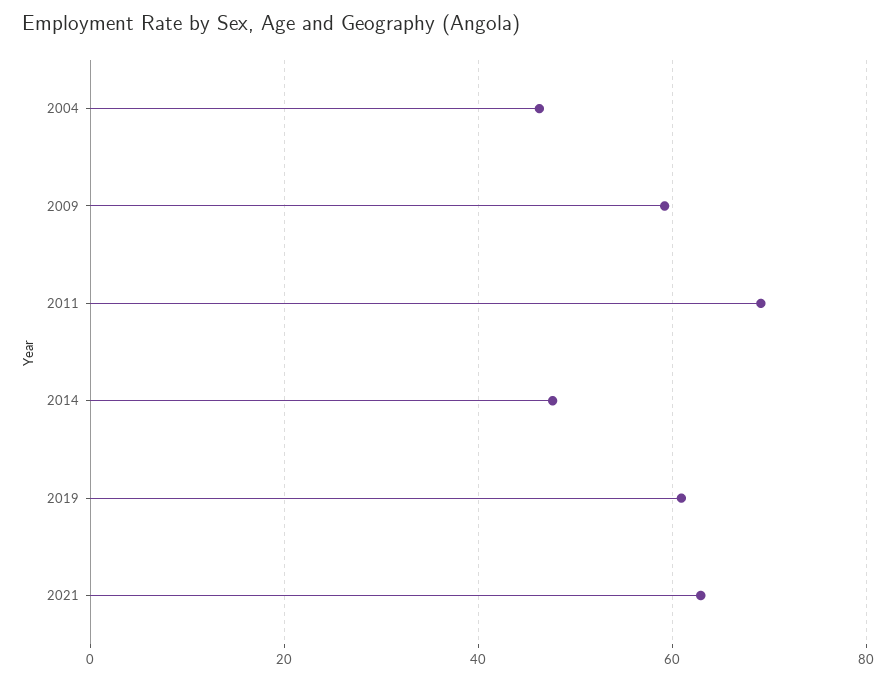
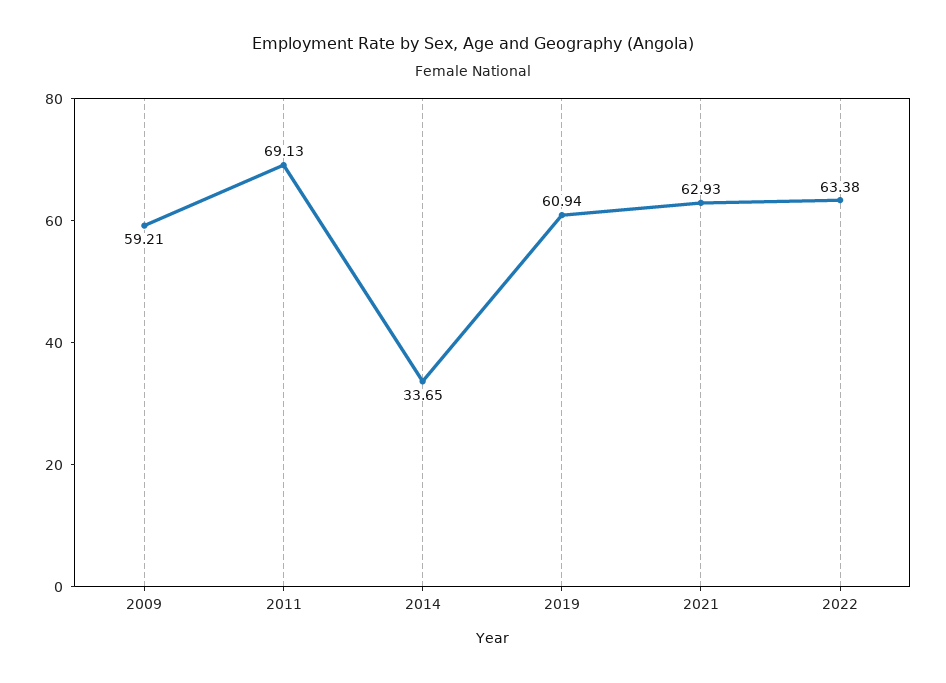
2004: 46 -> none
2014: 48 -> 33.65
2022: none -> 63.38

